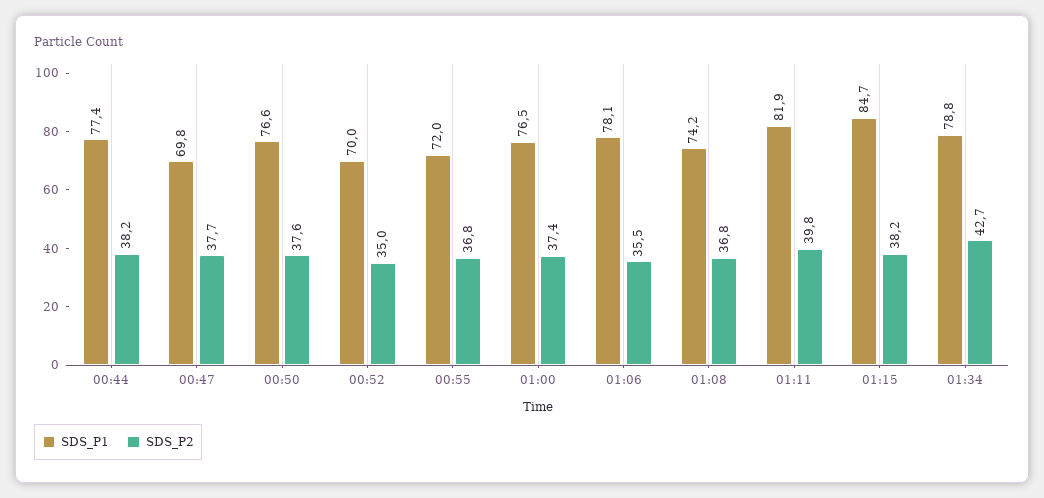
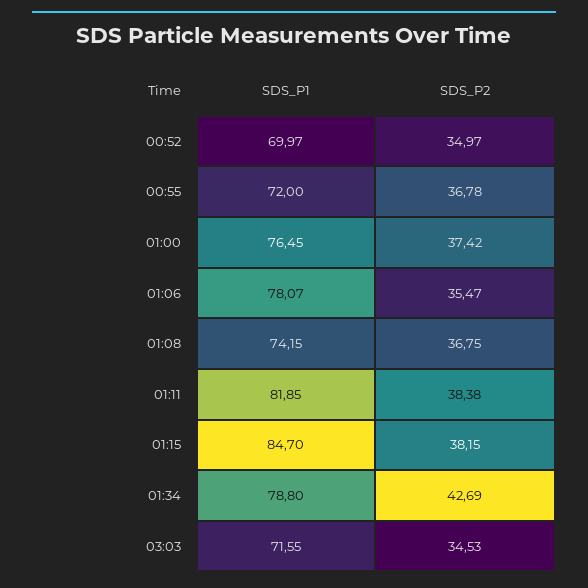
SDS_P1, 00:44: 77.4 -> none
SDS_P2, 00:44: 38.2 -> none
SDS_P1, 00:47: 69.8 -> none
SDS_P2, 00:47: 37.7 -> none
SDS_P1, 00:50: 76.6 -> none
SDS_P2, 00:50: 37.6 -> none
SDS_P2, 01:11: 39.8 -> 38.38
SDS_P1, 03:03: none -> 71.55
SDS_P2, 03:03: none -> 34.53

